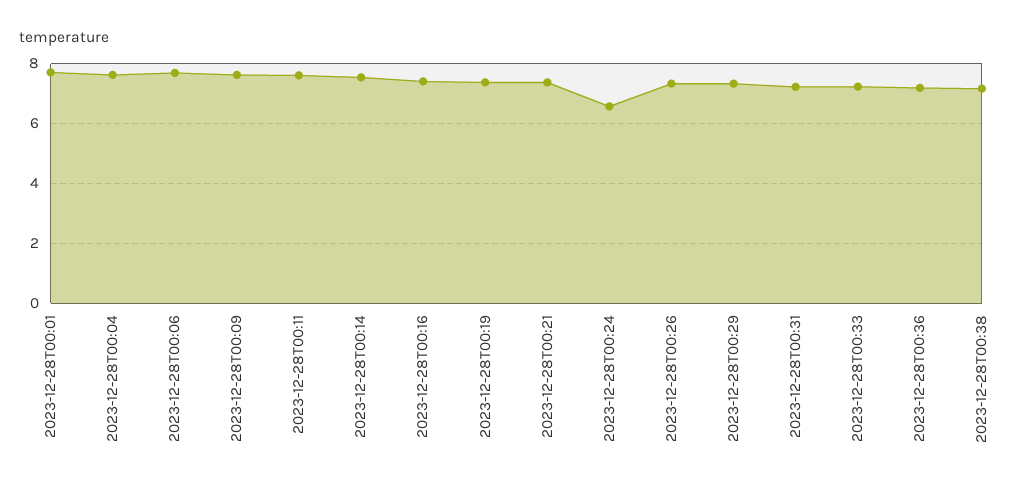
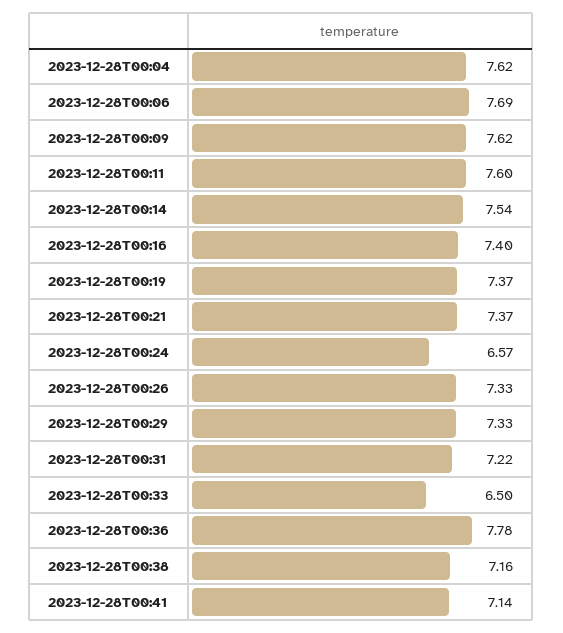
2023-12-28T00:01: 7.75 -> none
2023-12-28T00:33: 7.25 -> 6.5
2023-12-28T00:36: 7.25 -> 7.78
2023-12-28T00:41: none -> 7.14

